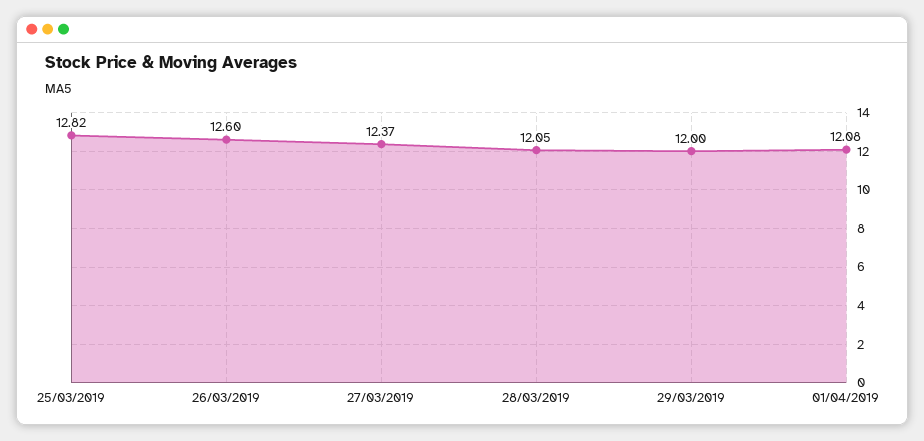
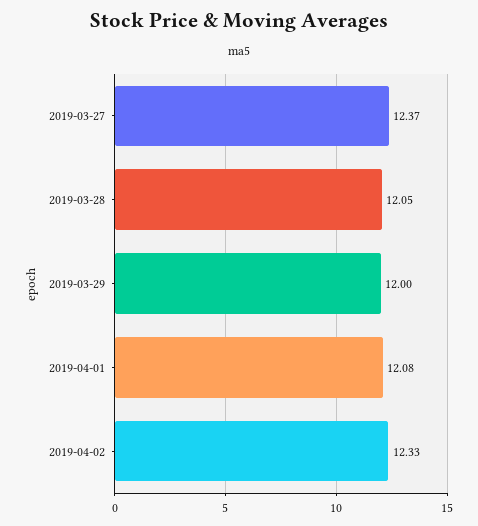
25/03/2019: 12.82 -> none
26/03/2019: 12.6 -> none
2019-04-02: none -> 12.33

